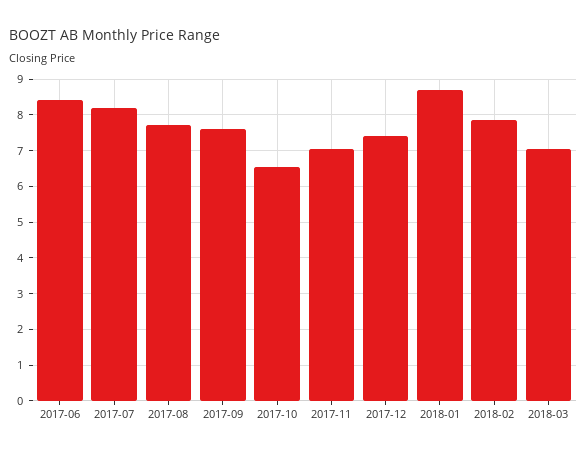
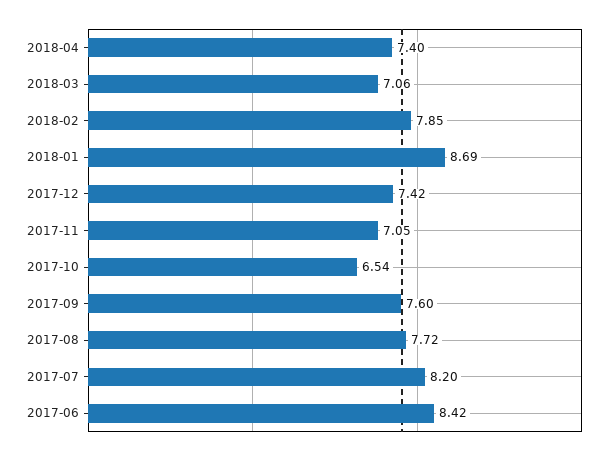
2018-04: none -> 7.4

